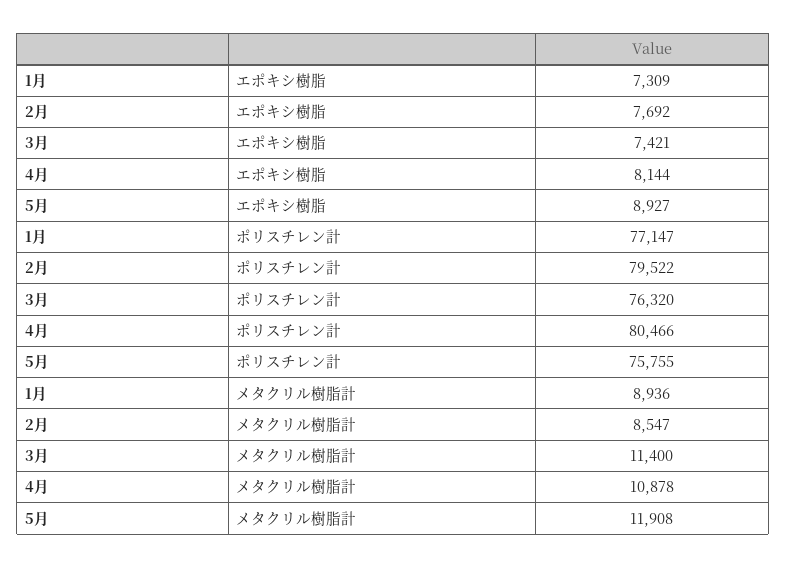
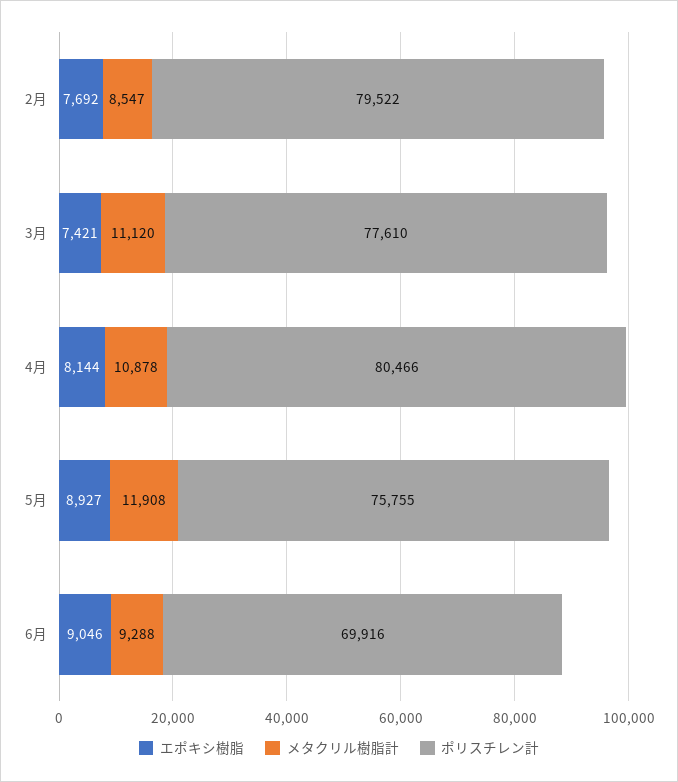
エポキシ樹脂, 1月: 7309 -> none
ポリスチレン計, 1月: 77147 -> none
ポリスチレン計, 3月: 76320 -> 77610
メタクリル樹脂計, 1月: 8936 -> none
メタクリル樹脂計, 3月: 11400 -> 11120
エポキシ樹脂, 6月: none -> 9046
メタクリル樹脂計, 6月: none -> 9288
ポリスチレン計, 6月: none -> 69916

